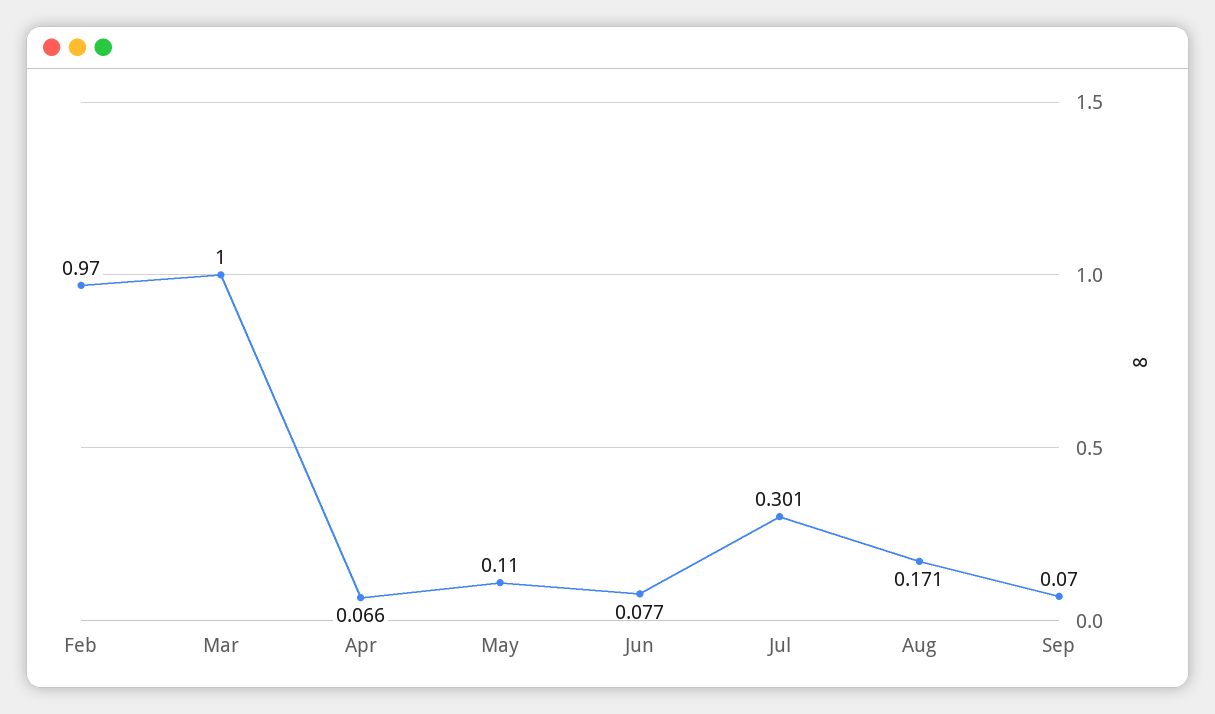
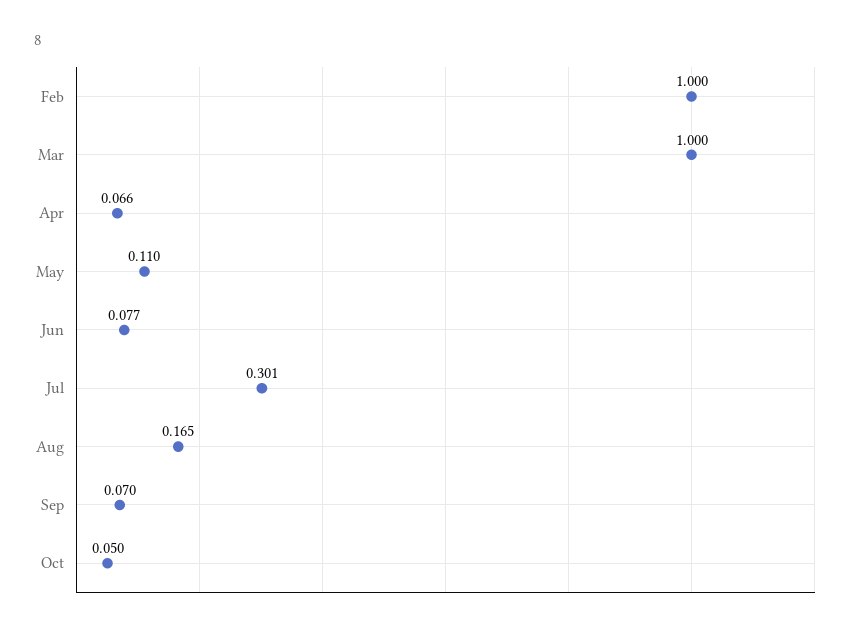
Feb: 0.97 -> 1
Aug: 0.171 -> 0.165
Oct: none -> 0.05

